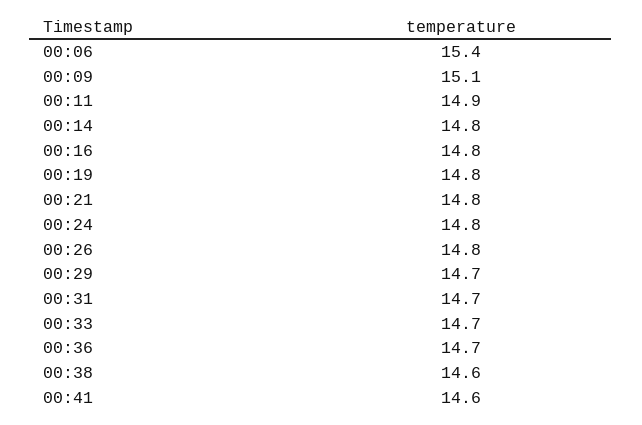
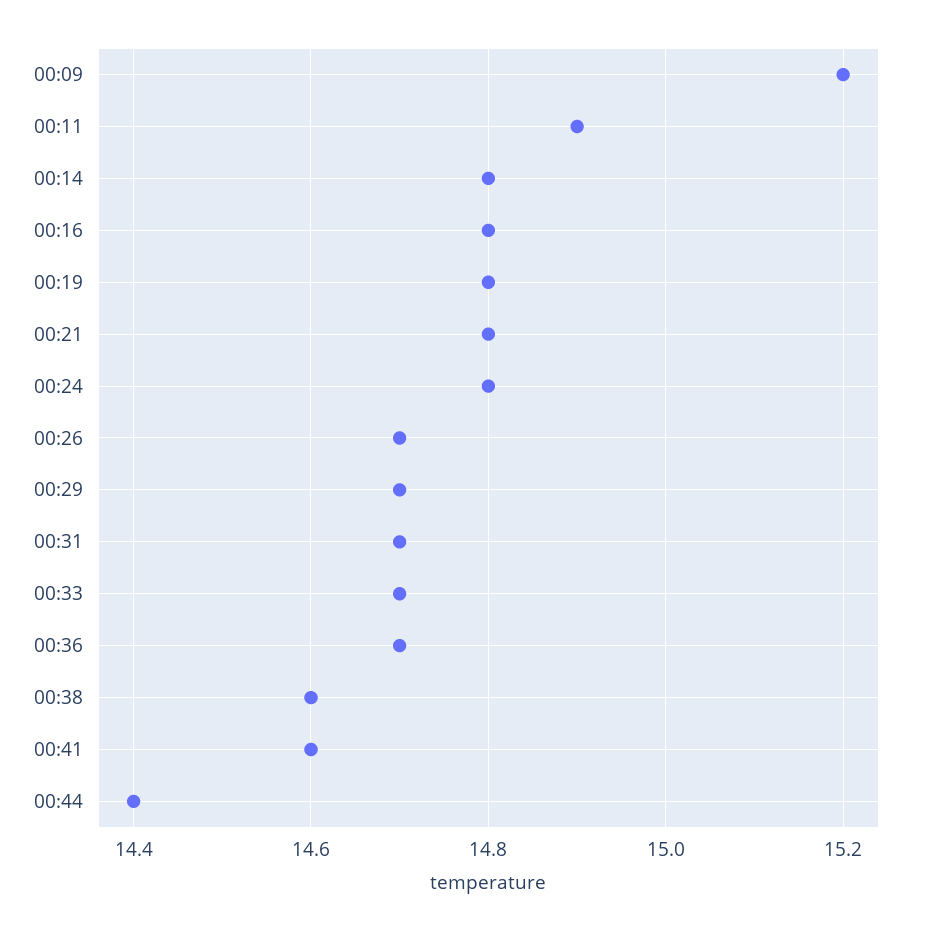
00:06: 15.4 -> none
00:09: 15.1 -> 15.2
00:26: 14.8 -> 14.7
00:44: none -> 14.4

